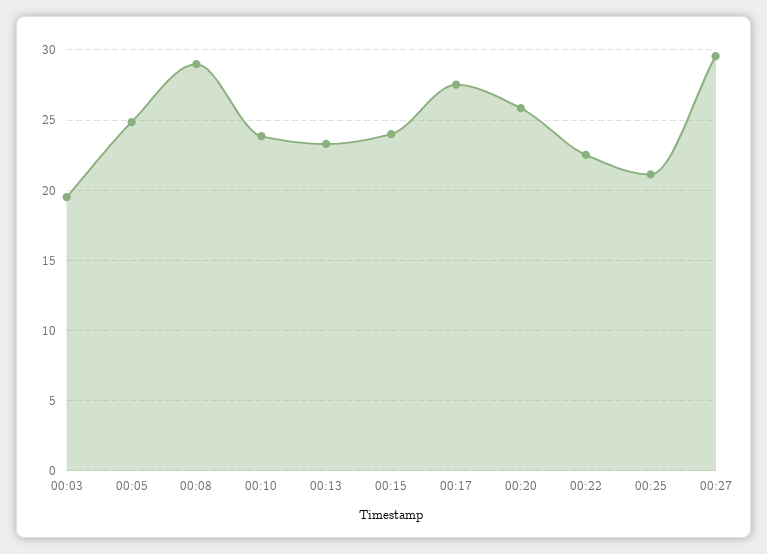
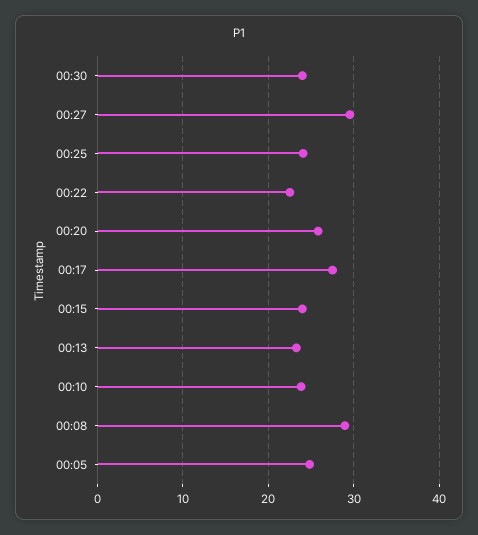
00:03: 19.5 -> none
00:25: 21 -> 24
00:30: none -> 24

